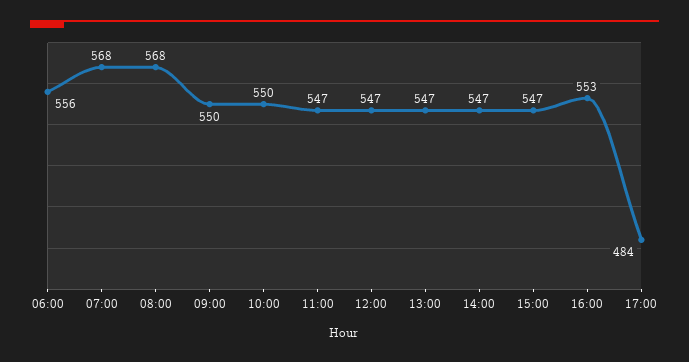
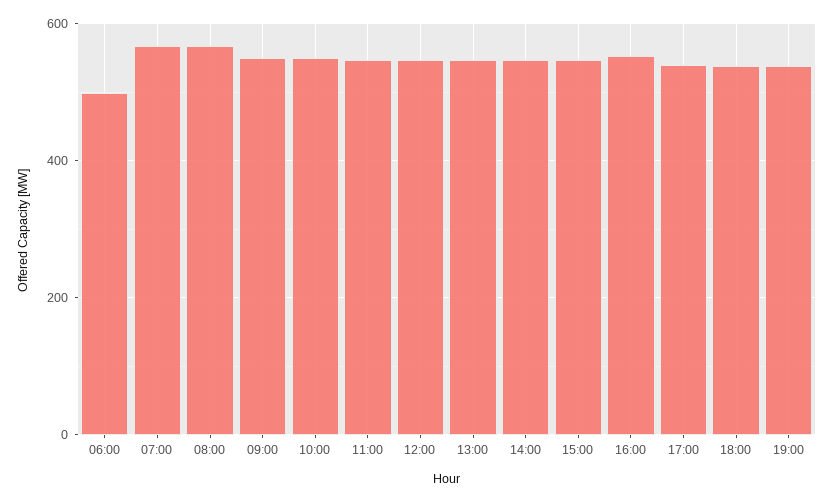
06:00: 556 -> 500
17:00: 484 -> 540
18:00: none -> 540
19:00: none -> 540

